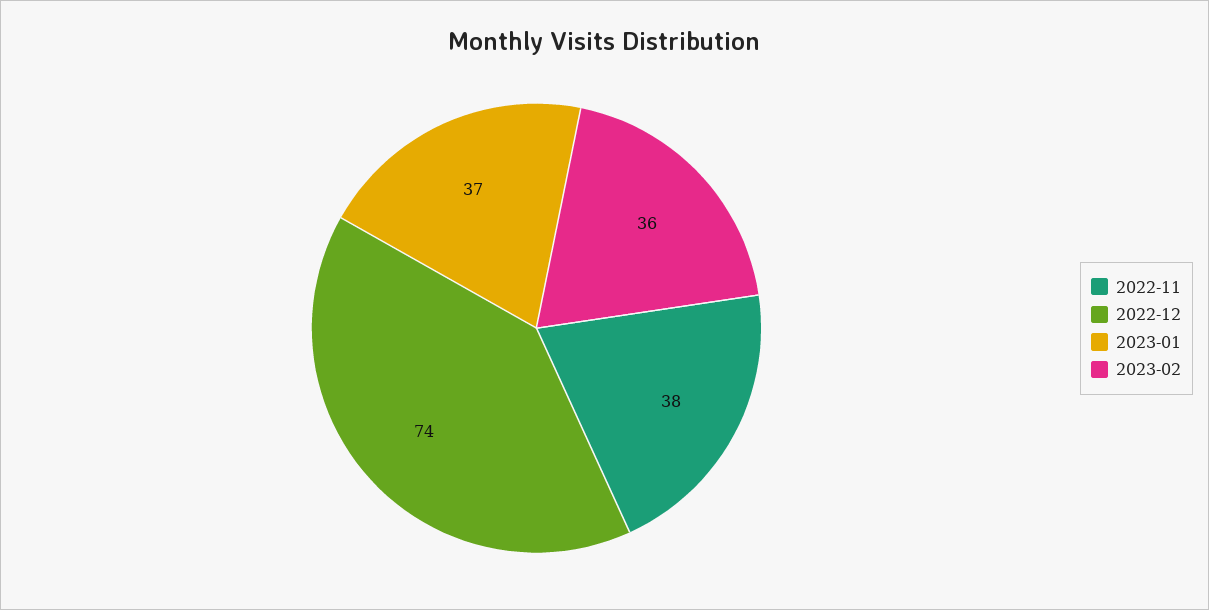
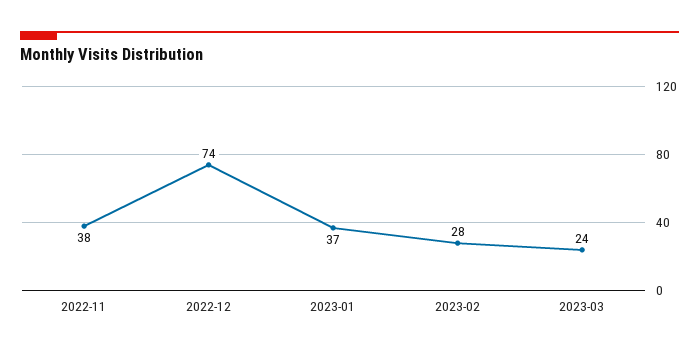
2023-02: 36 -> 28
2023-03: none -> 24

